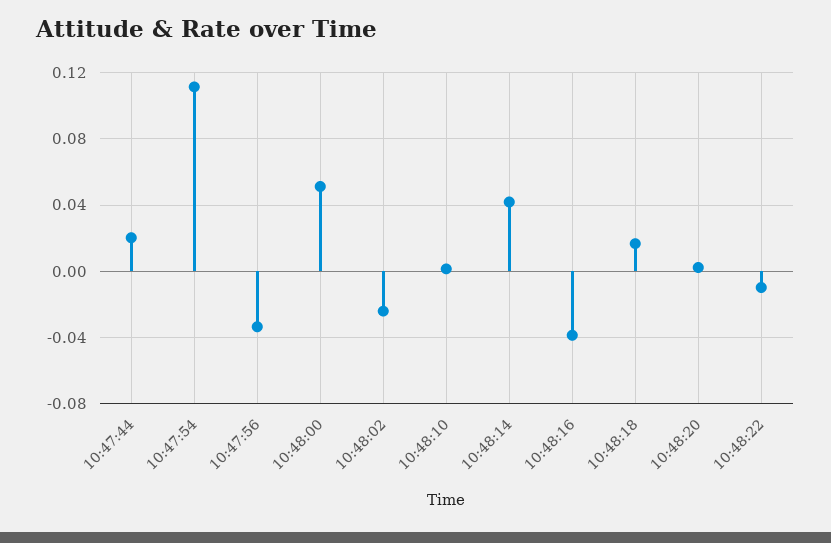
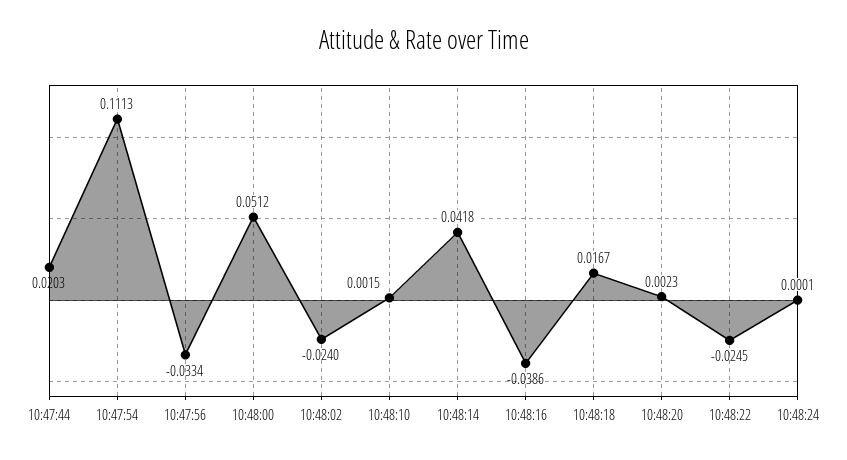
10:48:22: -0.01 -> -0.0245
10:48:24: none -> 0.0001

